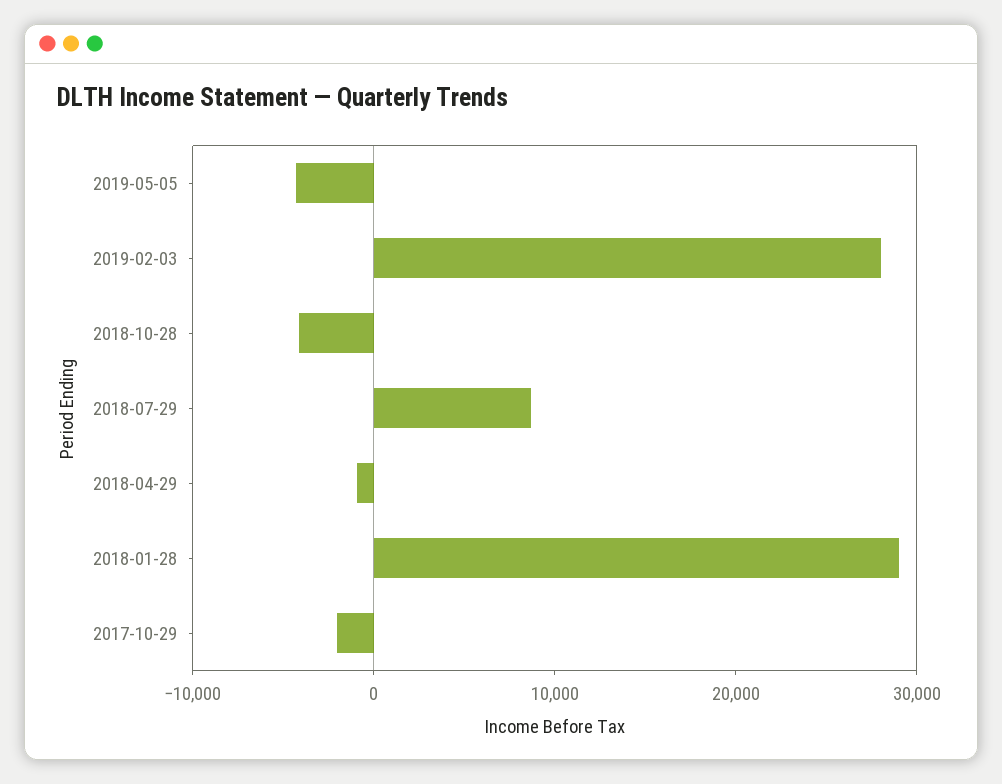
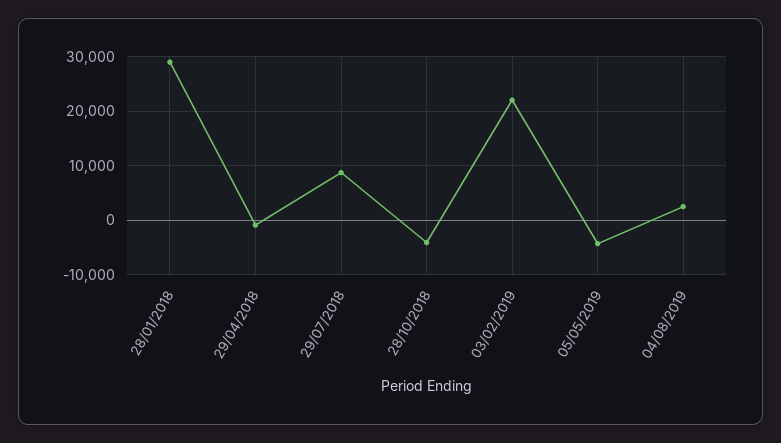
2019-02-03: 28000 -> 22000
2017-10-29: -2000 -> none
04/08/2019: none -> 2000

